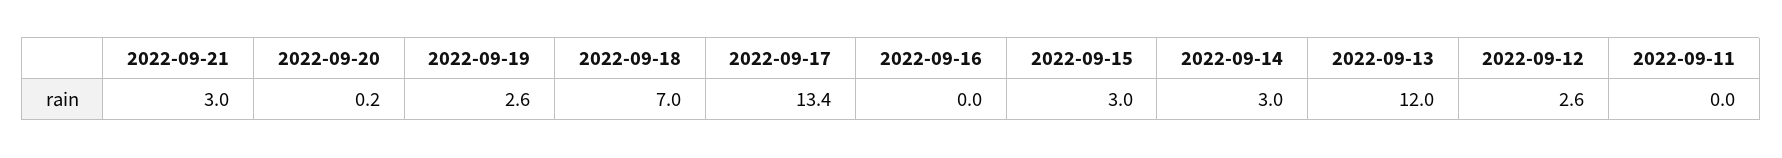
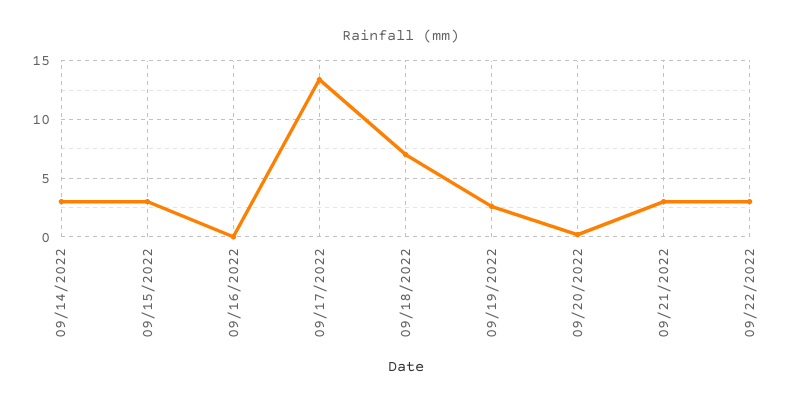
2022-09-13: 12 -> none
2022-09-12: 2.6 -> none
2022-09-11: 0 -> none
09/22/2022: none -> 3

